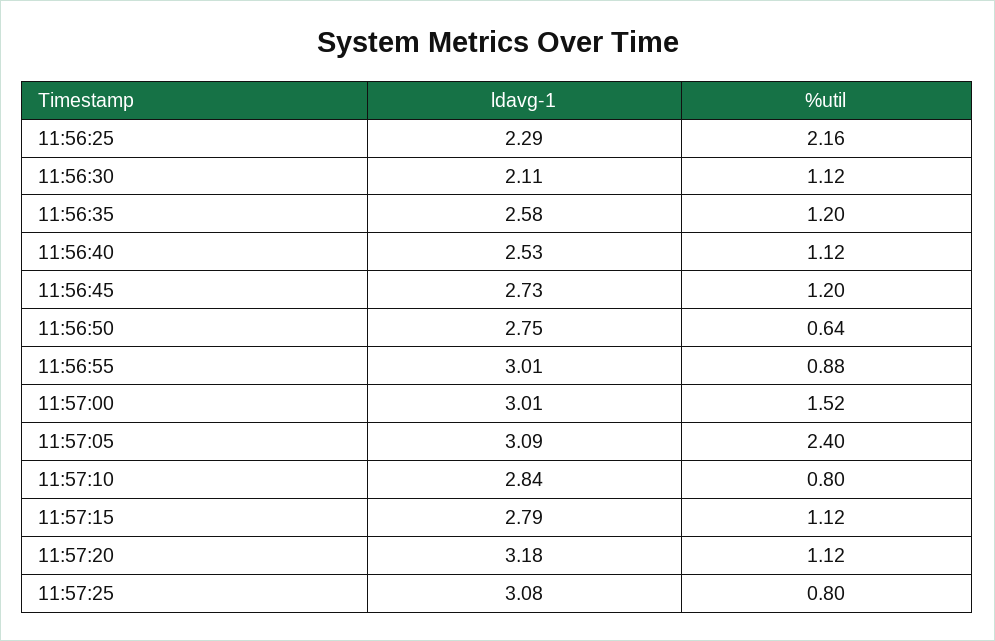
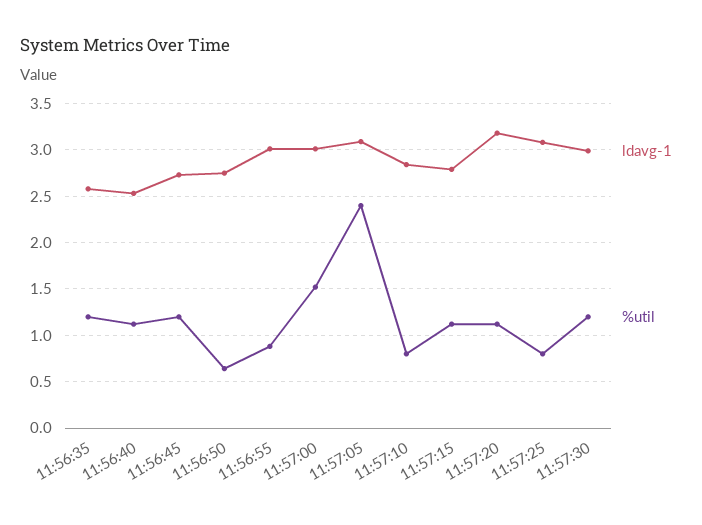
ldavg-1, 11:56:25: 2.29 -> none
%util, 11:56:25: 2.16 -> none
ldavg-1, 11:56:30: 2.11 -> none
%util, 11:56:30: 1.12 -> none
ldavg-1, 11:57:30: none -> 3
%util, 11:57:30: none -> 1.2

